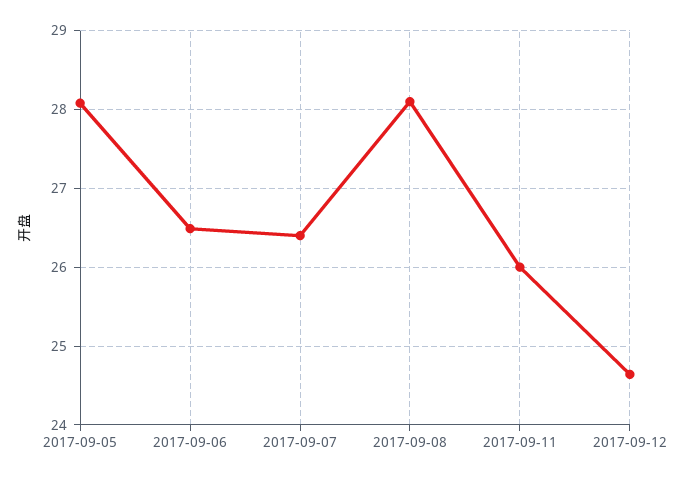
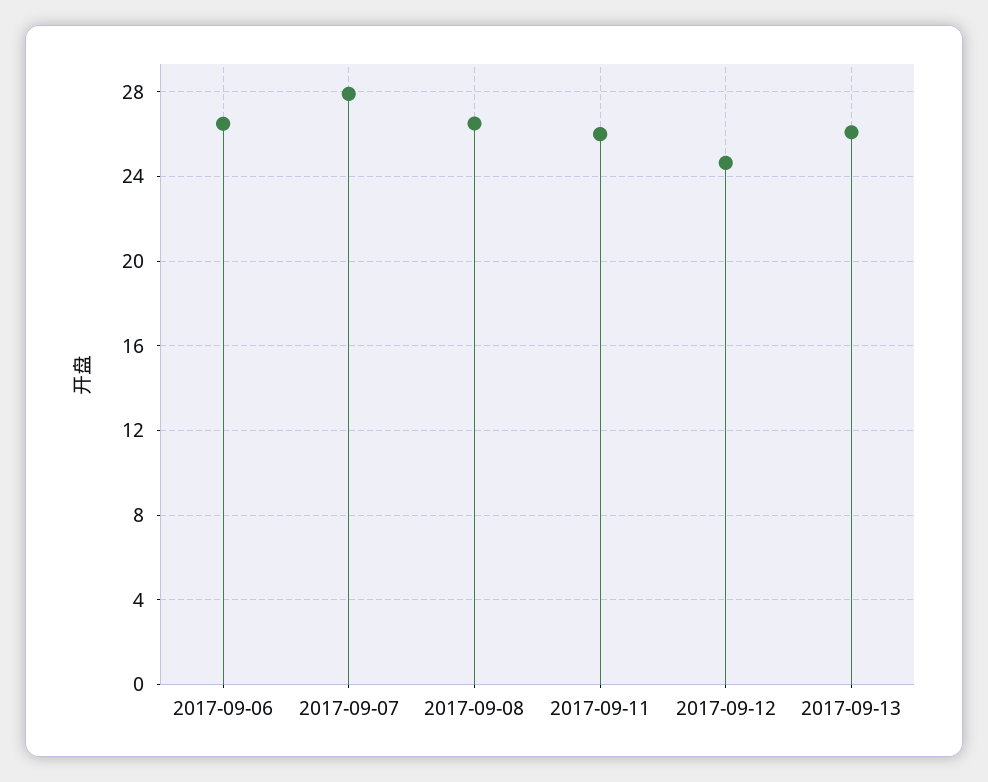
2017-09-05: 28.1 -> none
2017-09-07: 26.4 -> 28
2017-09-08: 28.1 -> 26.5
2017-09-13: none -> 26

